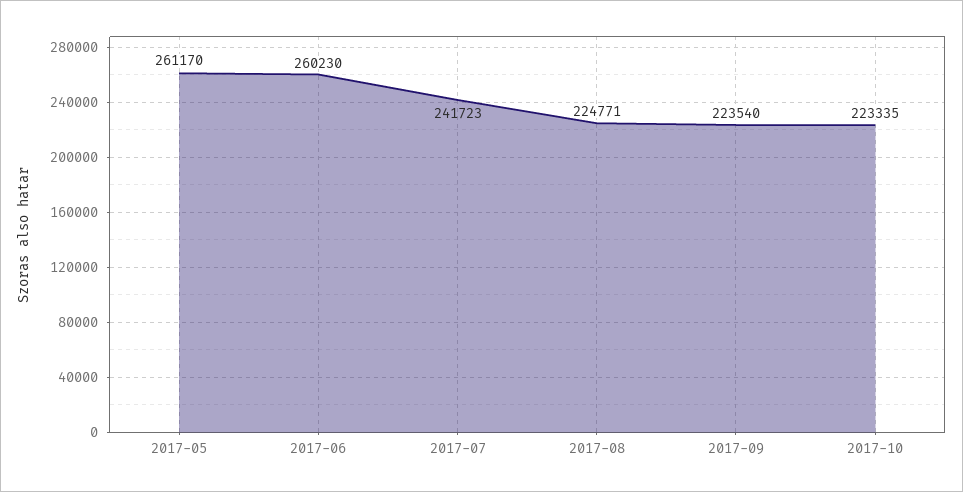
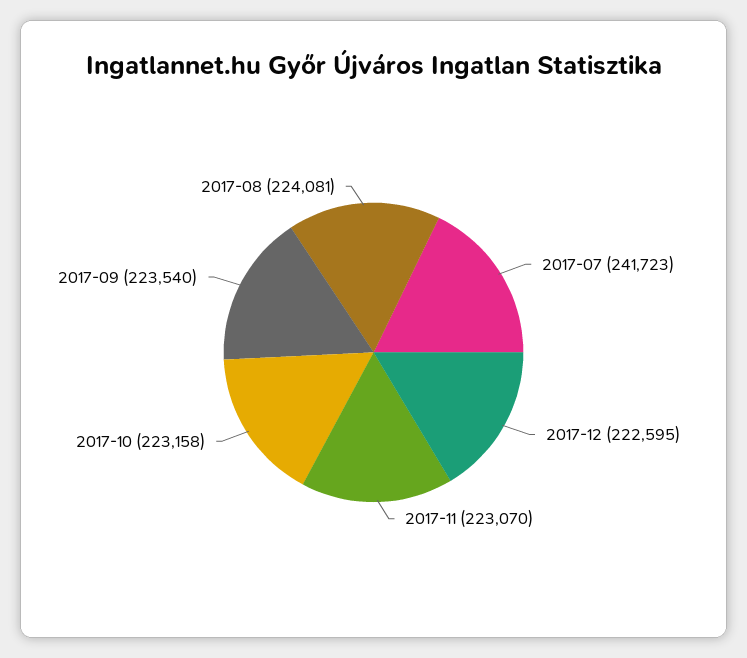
2017-05: 261170 -> none
2017-06: 260230 -> none
2017-08: 224771 -> 224081
2017-10: 223335 -> 223158
2017-12: none -> 222595
2017-11: none -> 223070

